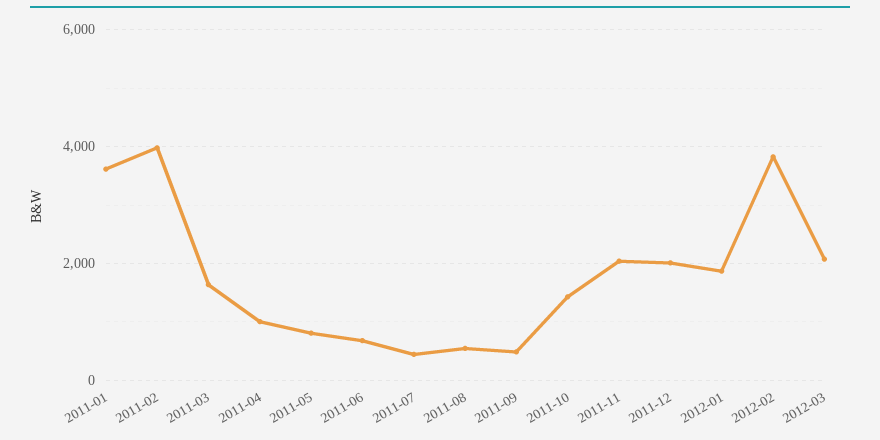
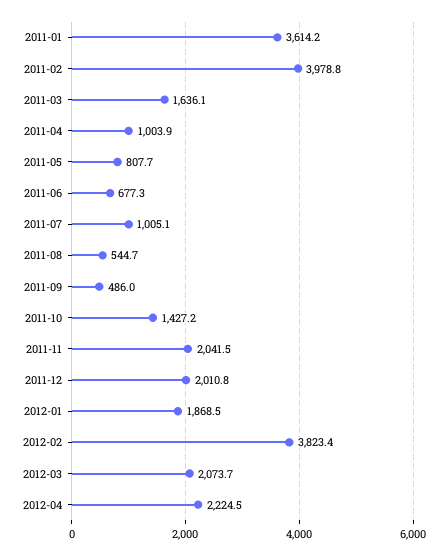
2011-07: 400 -> 1005.1
2012-04: none -> 2224.5

